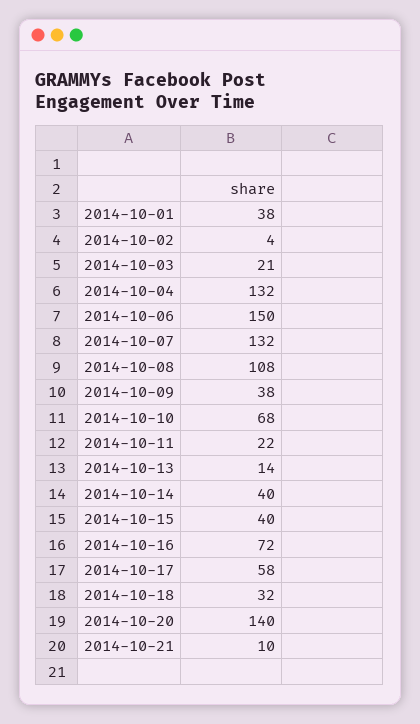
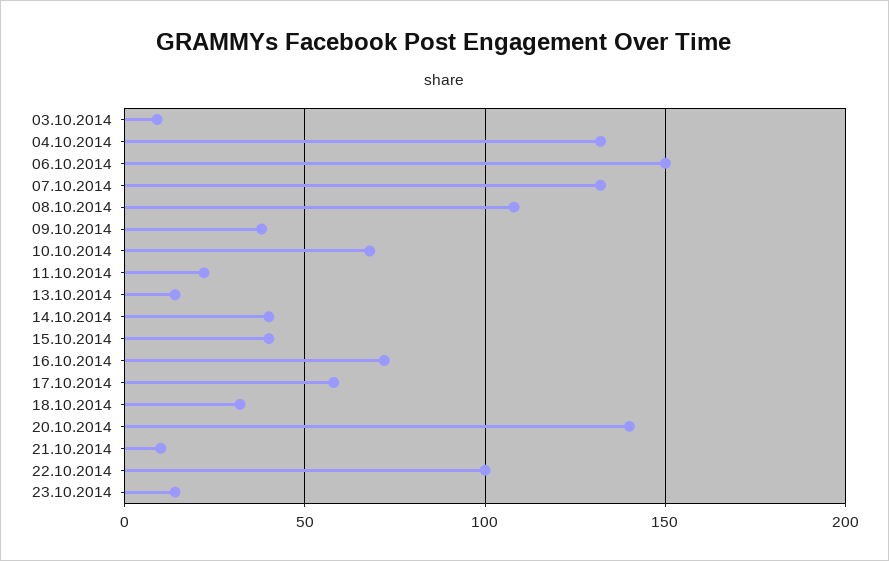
2014-10-01: 38 -> none
2014-10-02: 4 -> none
2014-10-03: 21 -> 10
22.10.2014: none -> 100
23.10.2014: none -> 15

